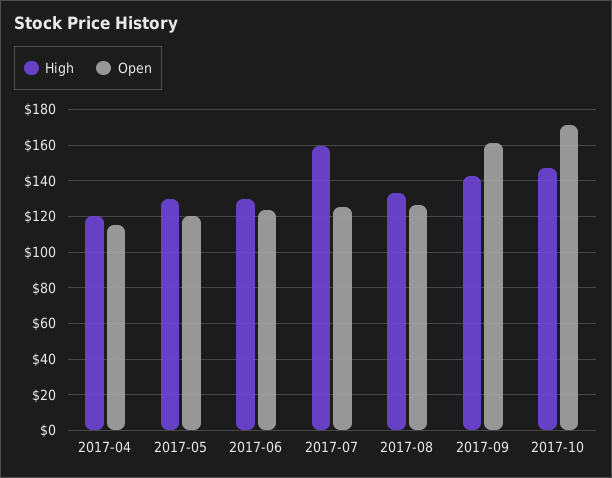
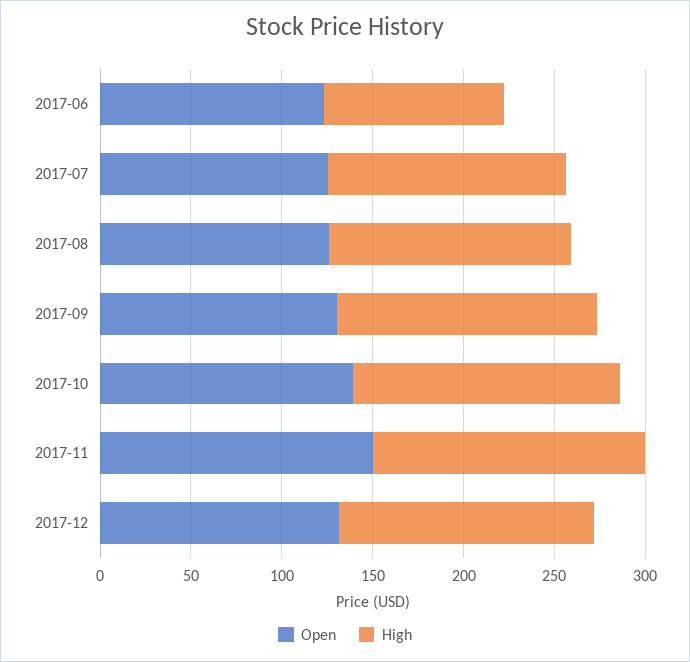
High, 2017-04: 120 -> none
Open, 2017-04: 115 -> none
High, 2017-05: 130 -> none
Open, 2017-05: 120 -> none
High, 2017-06: 130 -> 100
High, 2017-07: 160 -> 130
Open, 2017-09: 160 -> 130
Open, 2017-10: 170 -> 140
Open, 2017-11: none -> 150
High, 2017-11: none -> 150
Open, 2017-12: none -> 130
High, 2017-12: none -> 140

